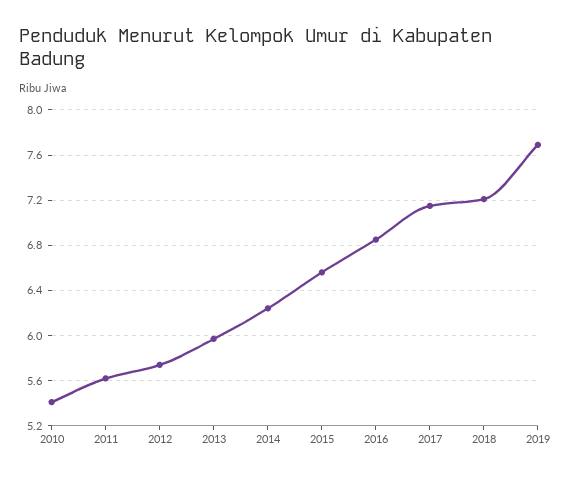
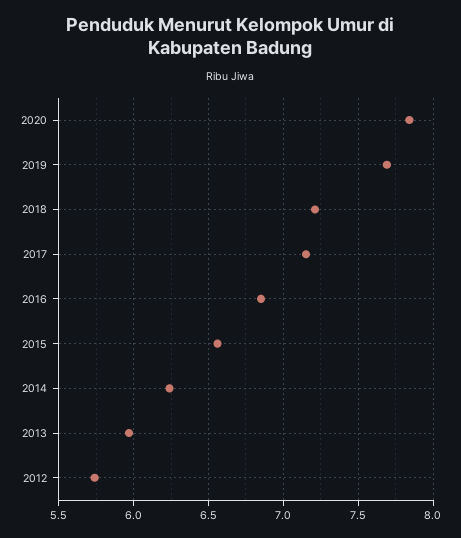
2010: 5.4 -> none
2011: 5.6 -> none
2020: none -> 7.85

